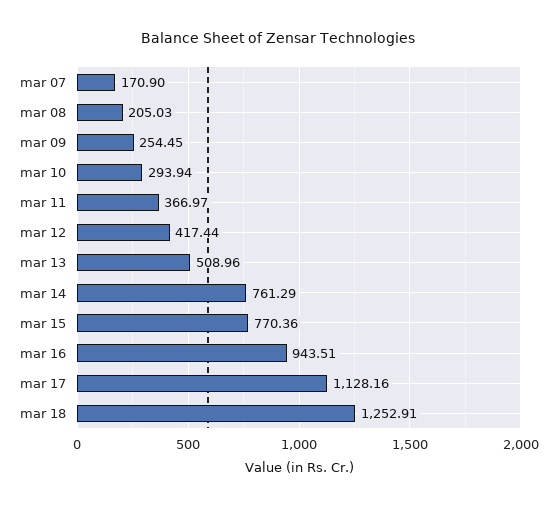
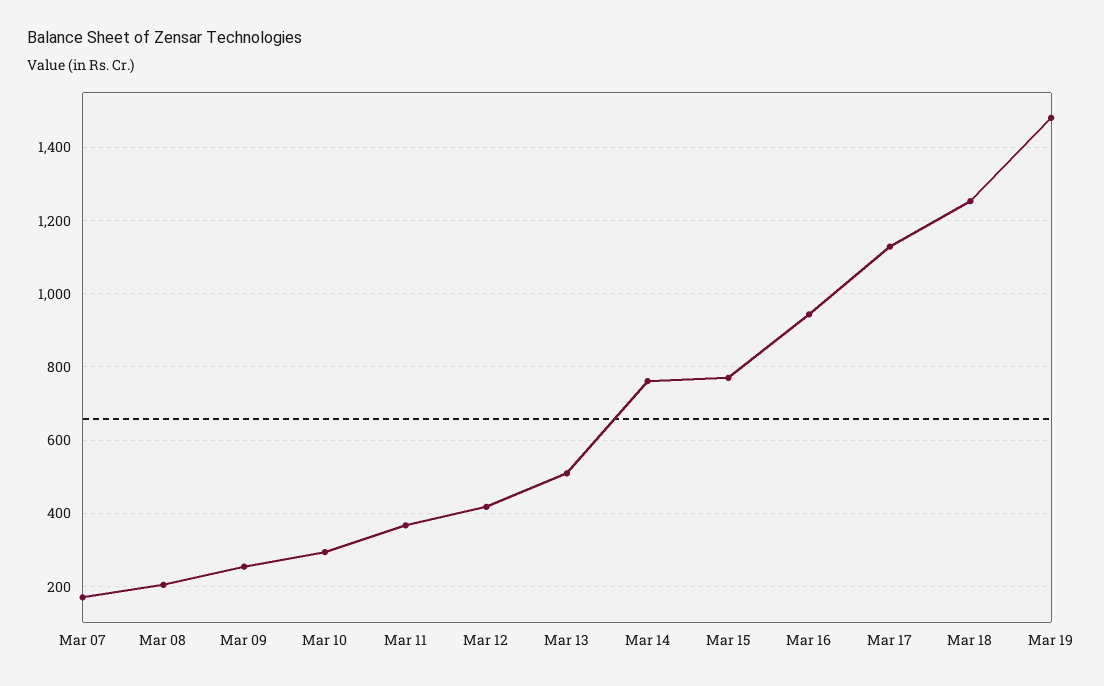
Mar 19: none -> 1480

